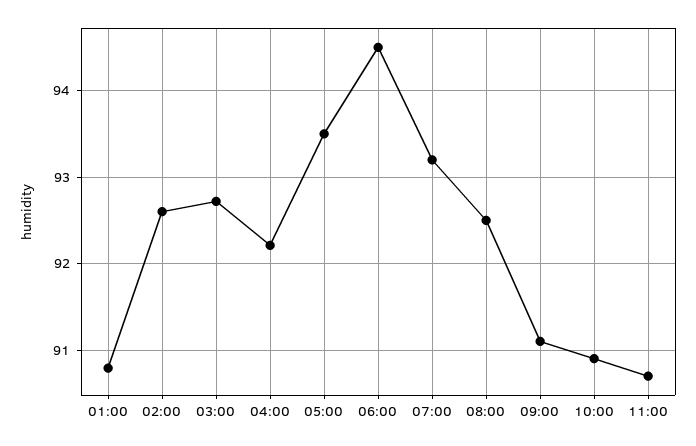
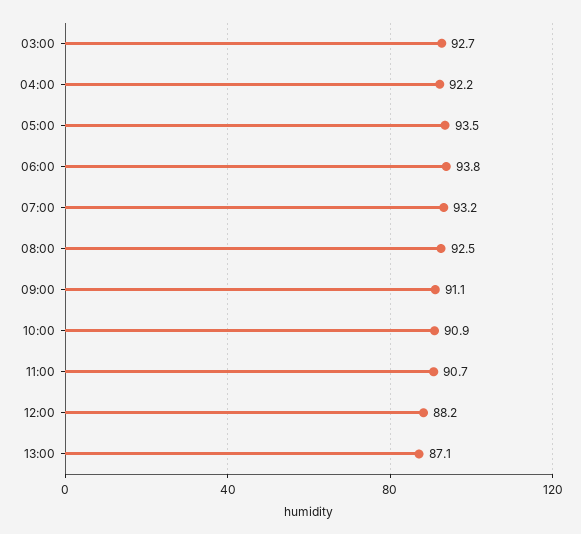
01:00: 90.8 -> none
02:00: 92.6 -> none
06:00: 94.5 -> 93.8
12:00: none -> 88.2
13:00: none -> 87.1

